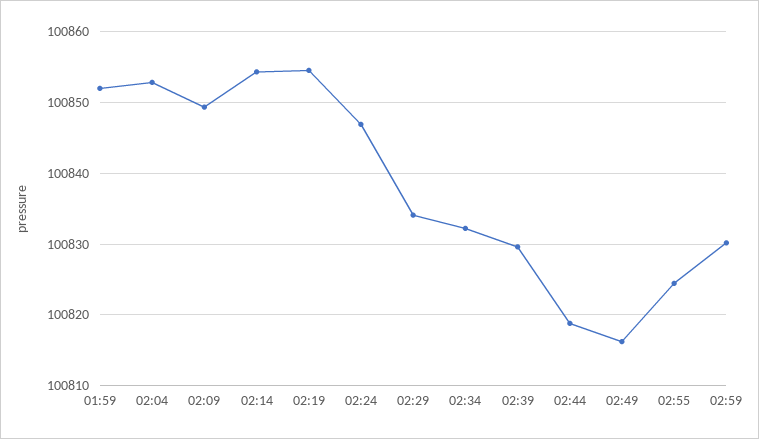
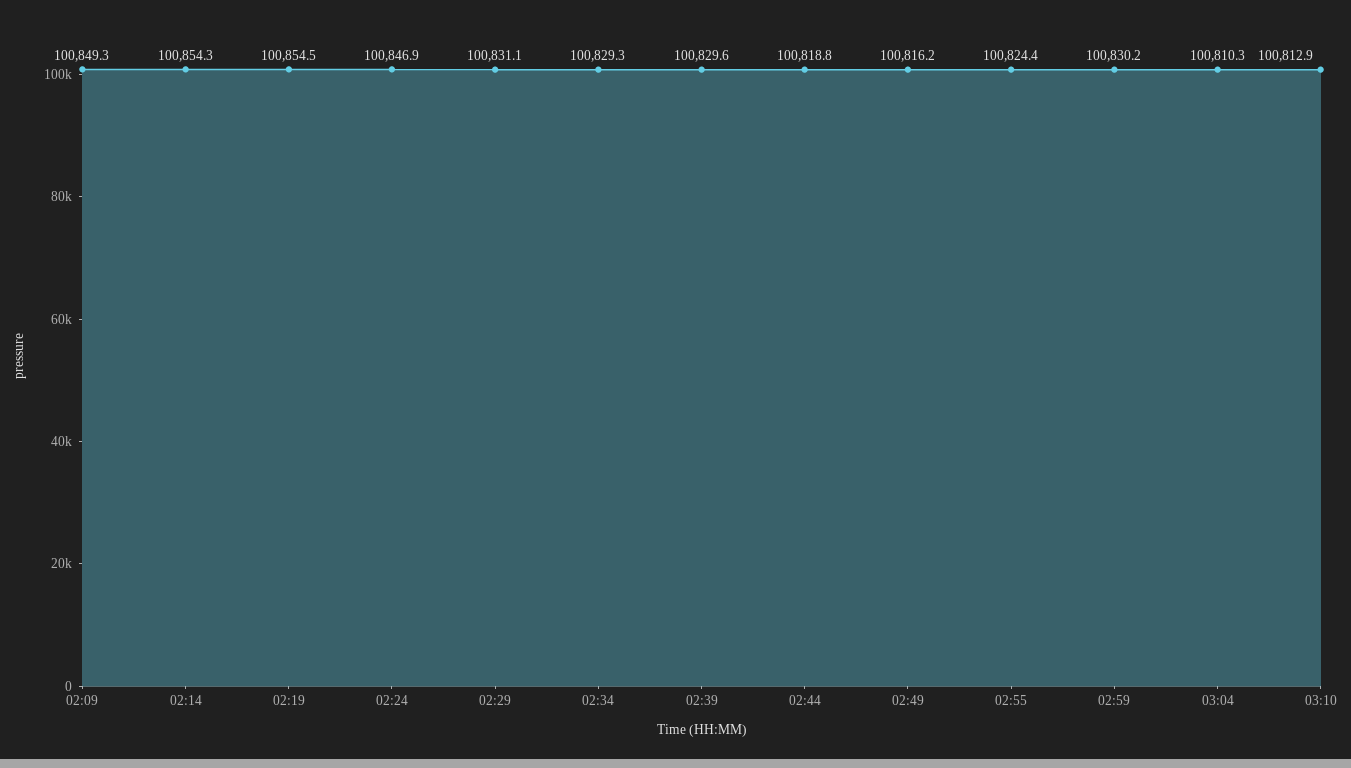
01:59: 100852 -> none
02:04: 100853 -> none
02:29: 100834 -> 100831.1
02:34: 100832 -> 100829.3
03:04: none -> 100810.3
03:10: none -> 100812.9

